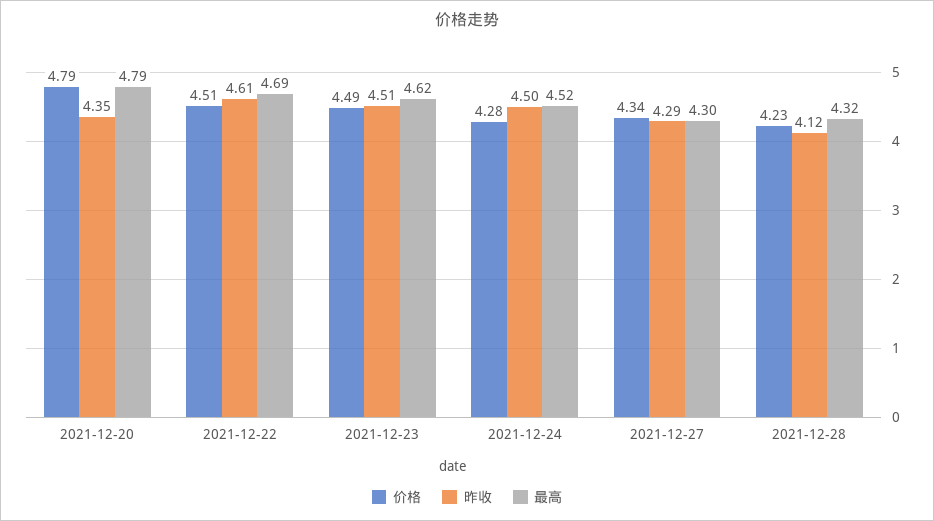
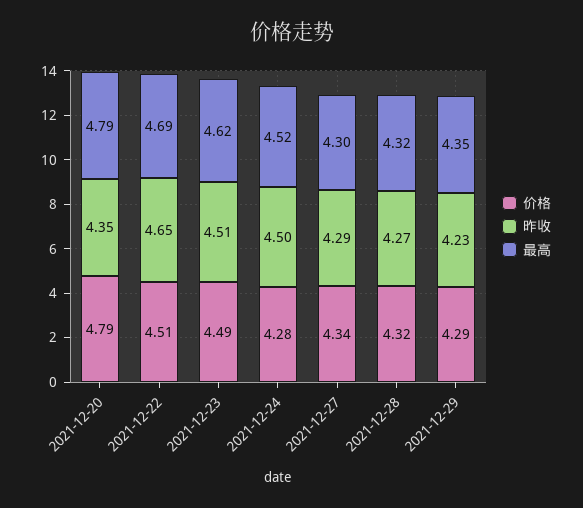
昨收, 2021-12-22: 4.61 -> 4.65
价格, 2021-12-28: 4.23 -> 4.32
昨收, 2021-12-28: 4.12 -> 4.27
价格, 2021-12-29: none -> 4.29
昨收, 2021-12-29: none -> 4.23
最高, 2021-12-29: none -> 4.35

